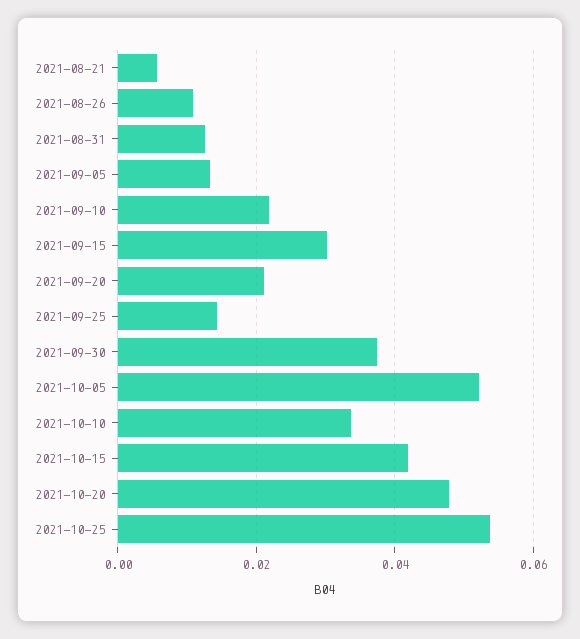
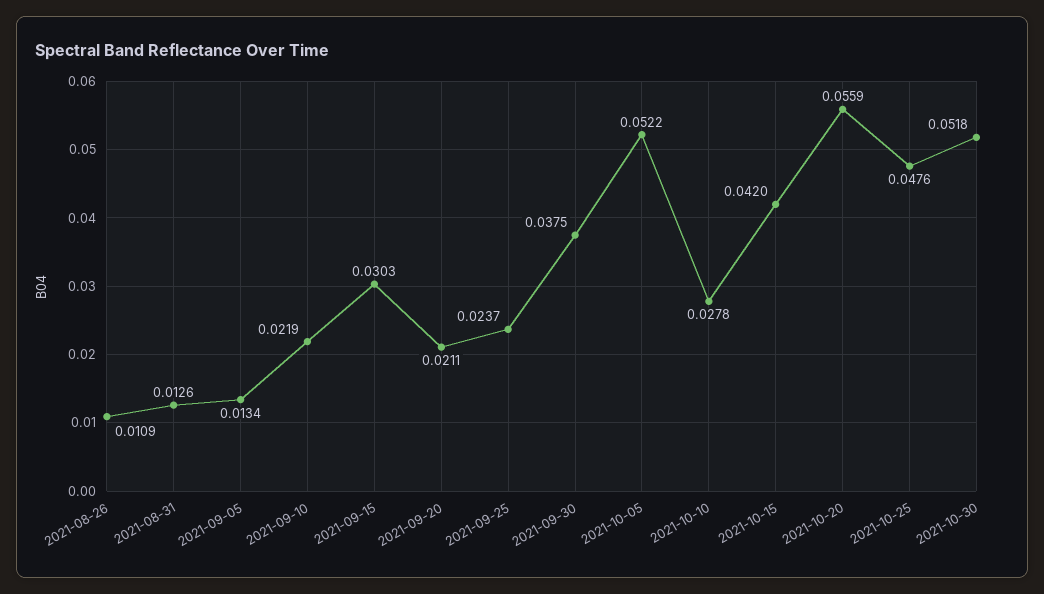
2021-08-21: 0.006 -> none
2021-09-25: 0.014 -> 0.0237
2021-10-10: 0.034 -> 0.0278
2021-10-20: 0.048 -> 0.0559
2021-10-25: 0.054 -> 0.0476
2021-10-30: none -> 0.0518

